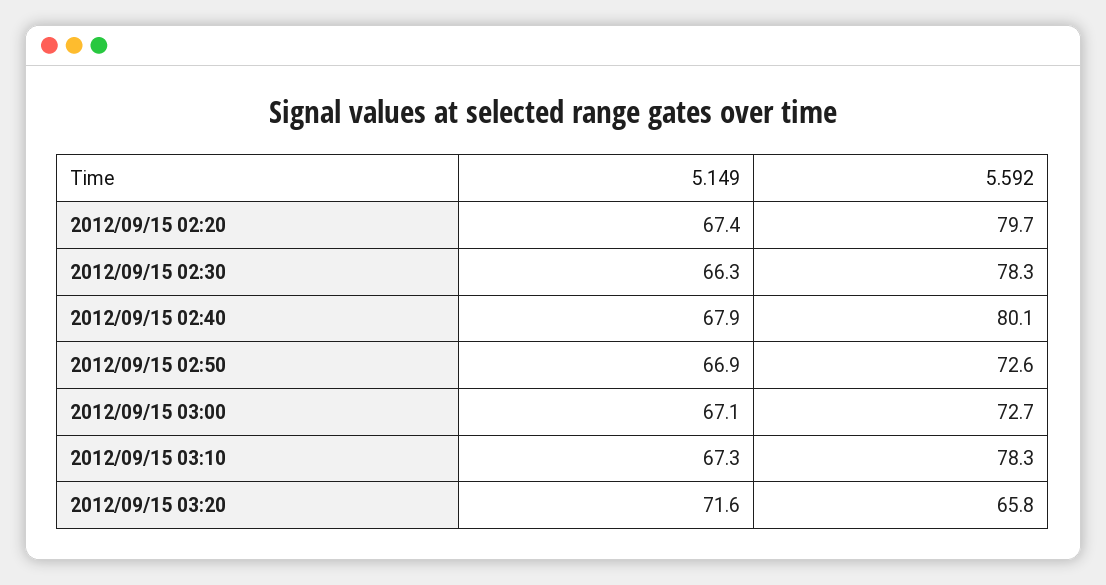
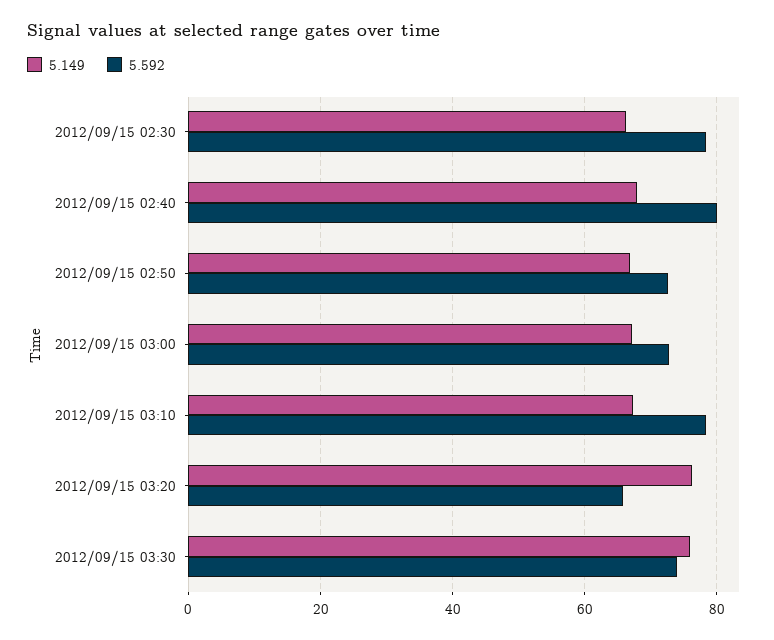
5.149, 2012/09/15 02:20: 67.4 -> none
5.592, 2012/09/15 02:20: 79.7 -> none
5.149, 2012/09/15 03:20: 71.6 -> 76
5.149, 2012/09/15 03:30: none -> 76
5.592, 2012/09/15 03:30: none -> 74

